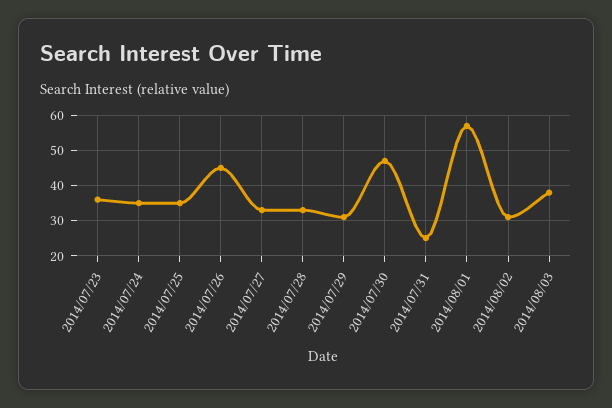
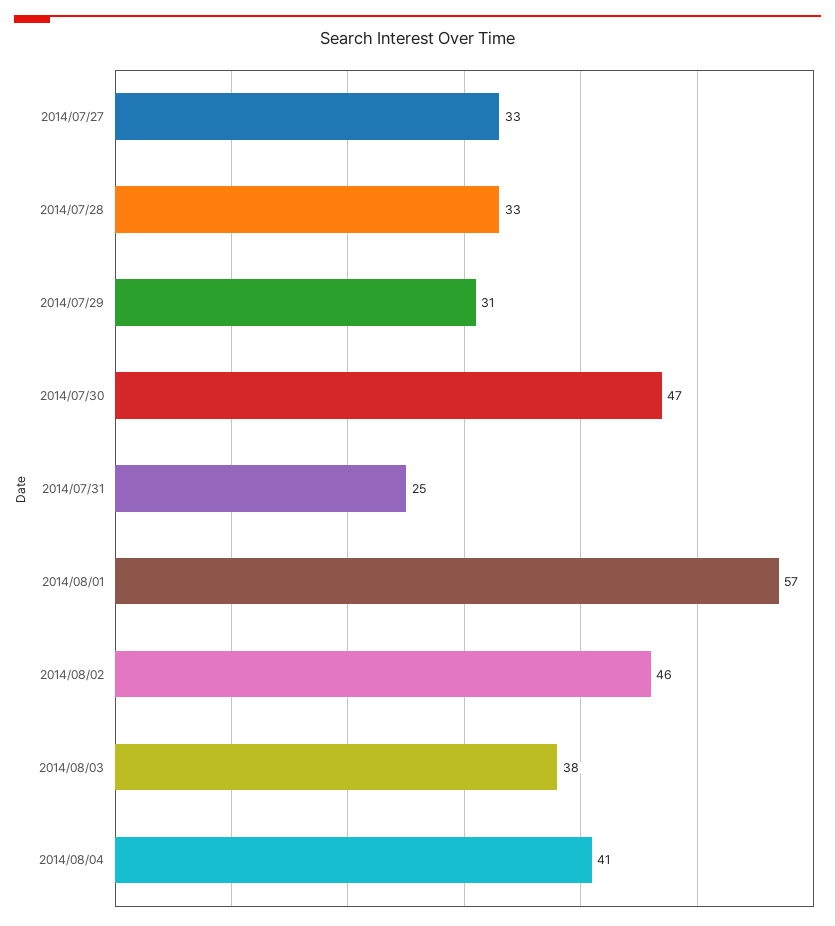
2014/07/23: 35 -> none
2014/07/24: 35 -> none
2014/07/25: 35 -> none
2014/07/26: 45 -> none
2014/08/02: 30 -> 46
2014/08/04: none -> 41

